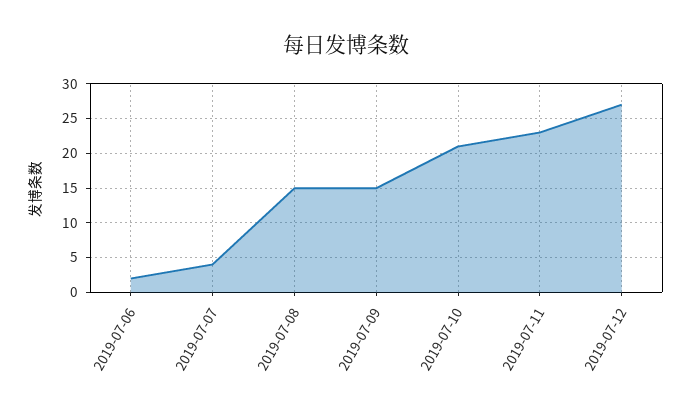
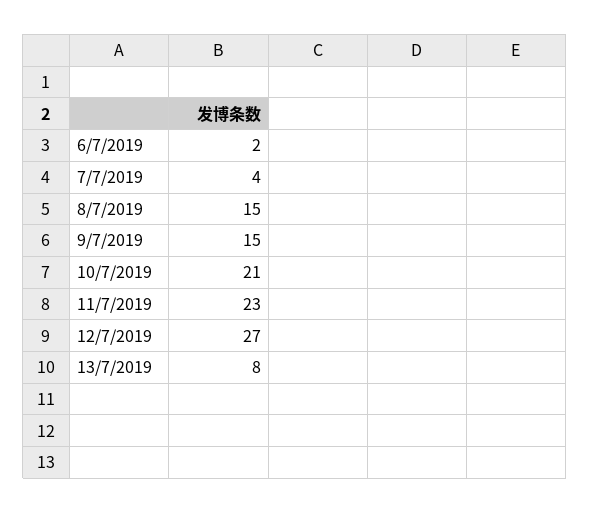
13/7/2019: none -> 8

